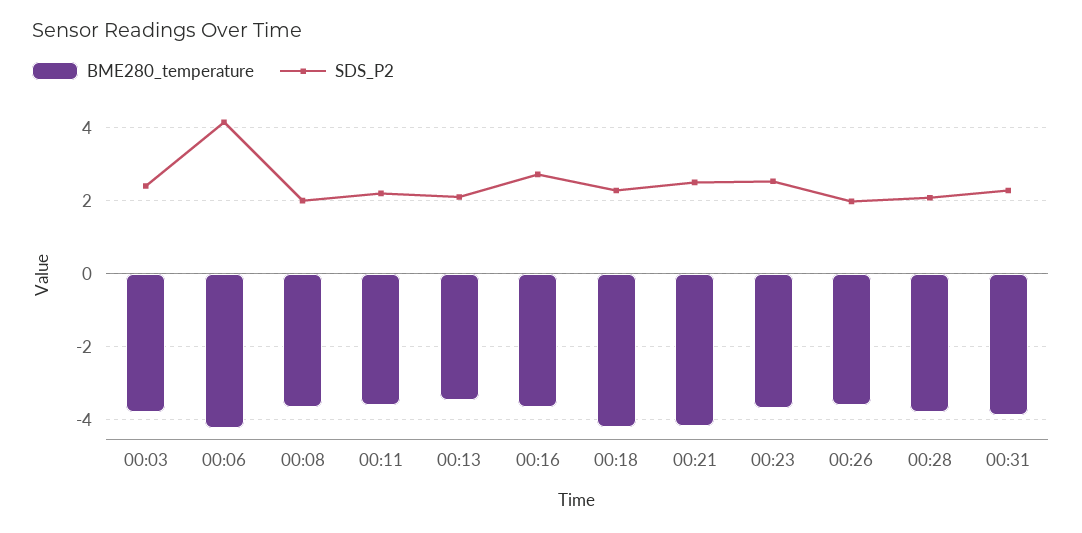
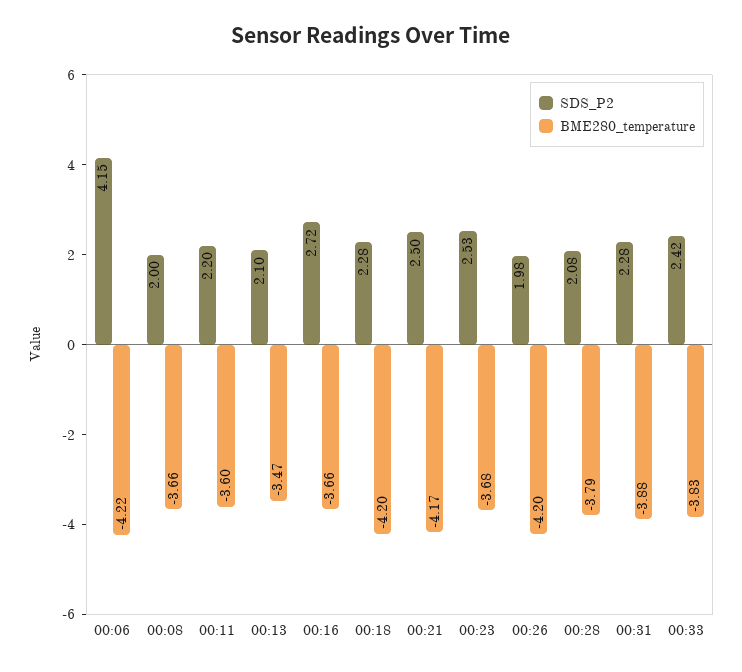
BME280_temperature, 00:03: -3.8 -> none
SDS_P2, 00:03: 2.4 -> none
BME280_temperature, 00:26: -3.6 -> -4.2
SDS_P2, 00:33: none -> 2.42
BME280_temperature, 00:33: none -> -3.83

